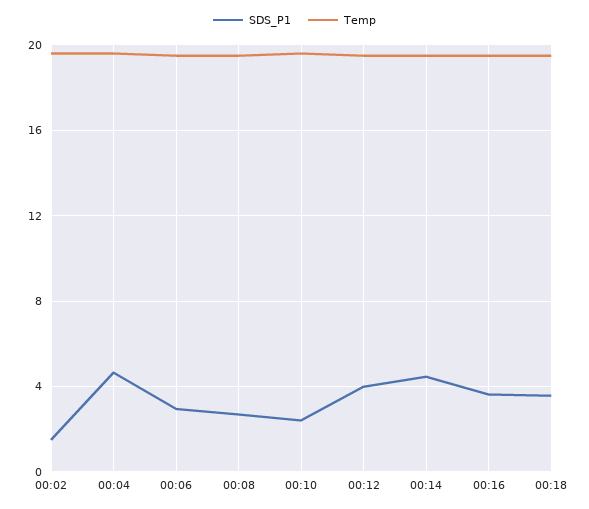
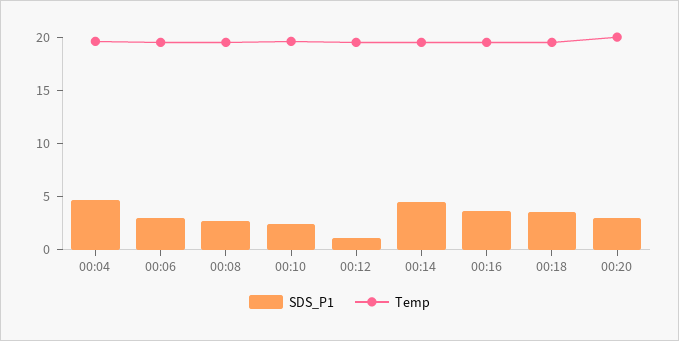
SDS_P1, 00:02: 1.5 -> none
Temp, 00:02: 19.5 -> none
SDS_P1, 00:12: 4 -> 1
SDS_P1, 00:20: none -> 3
Temp, 00:20: none -> 20

